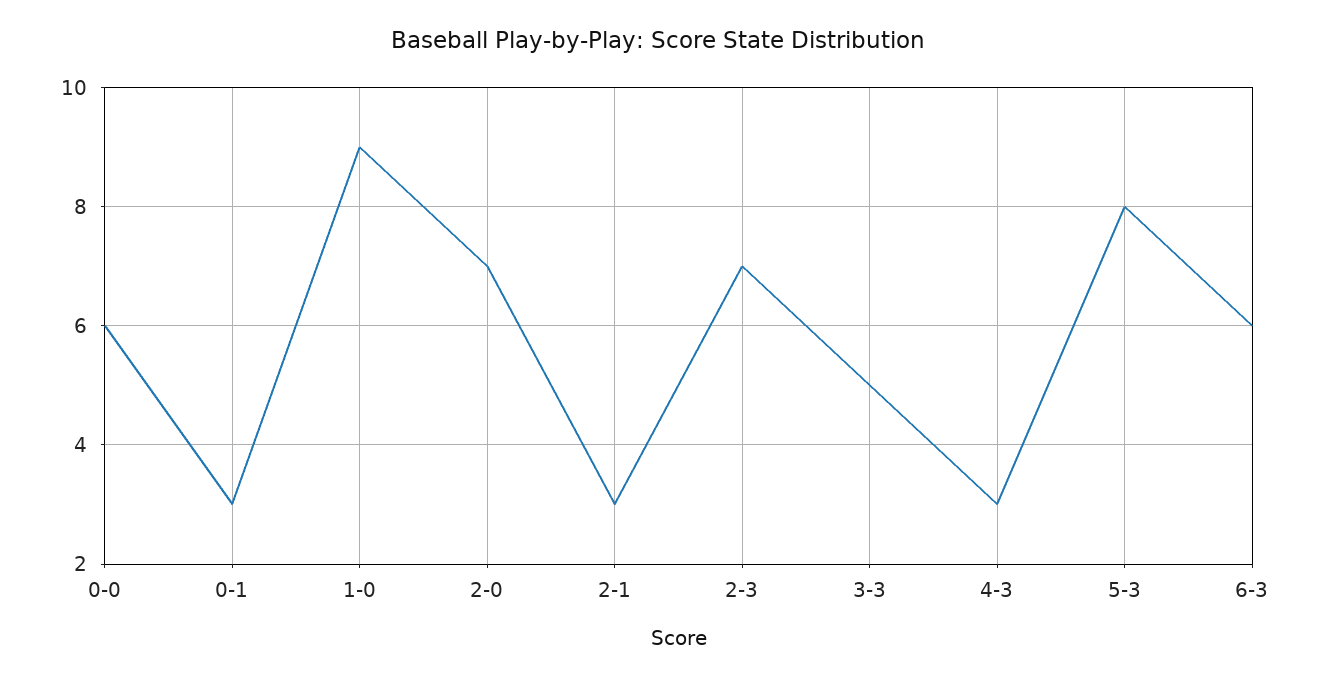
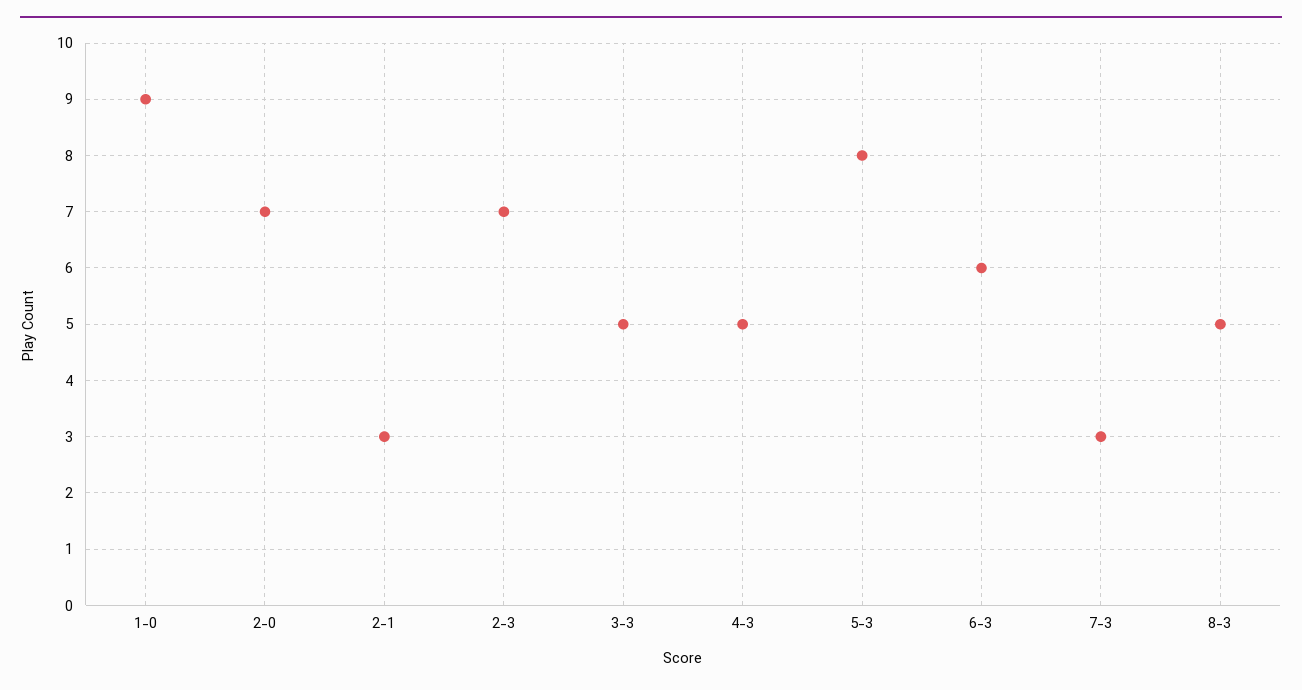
0-0: 6 -> none
0-1: 3 -> none
4-3: 3 -> 5
7-3: none -> 3
8-3: none -> 5

